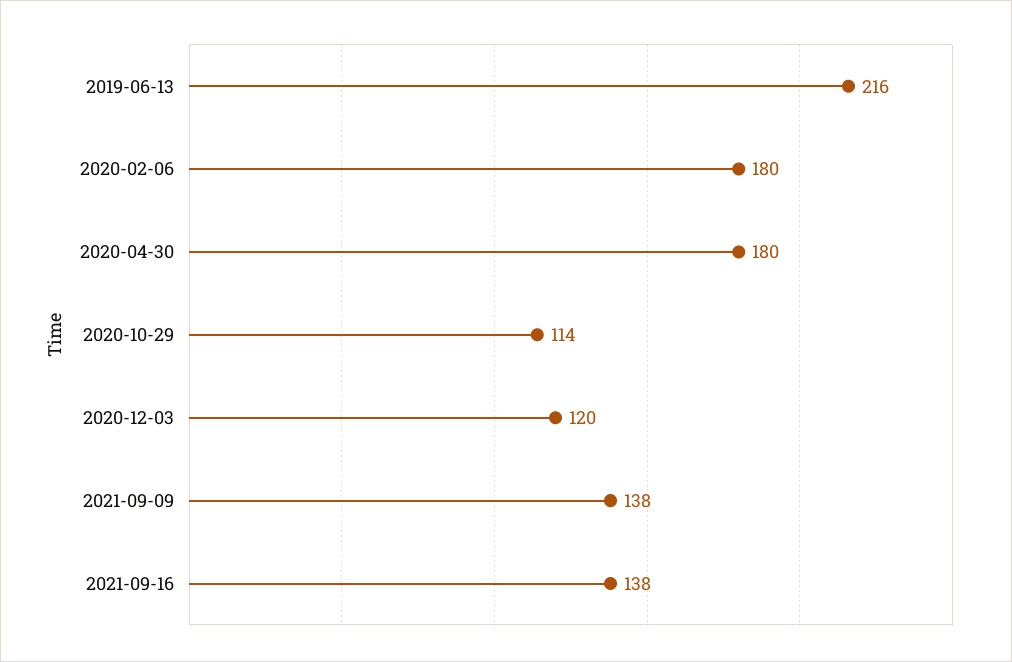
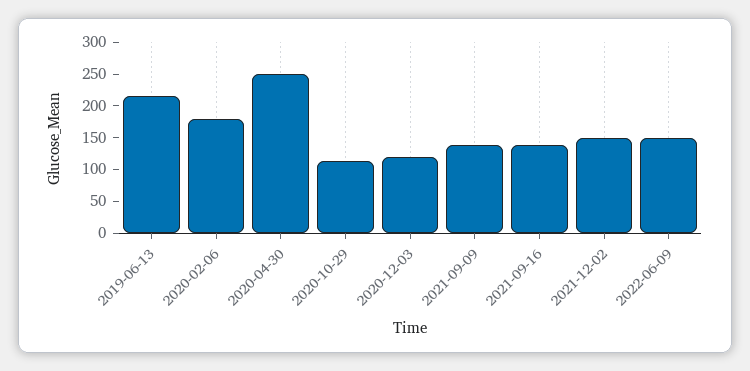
2020-04-30: 180 -> 250
2021-12-02: none -> 150
2022-06-09: none -> 150

